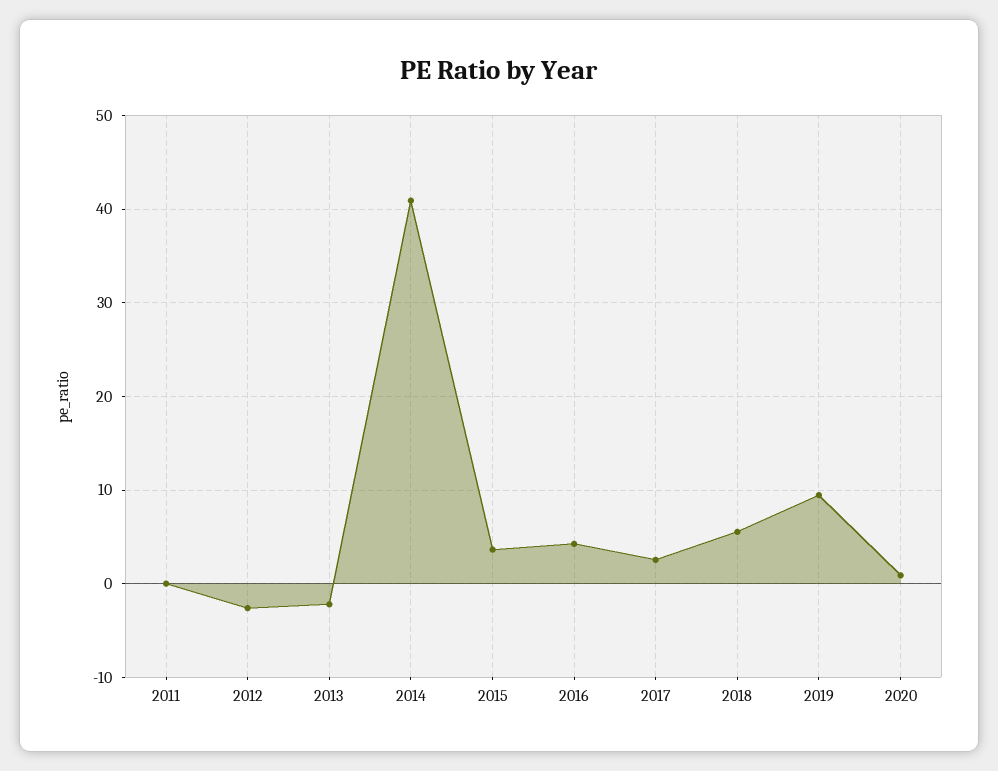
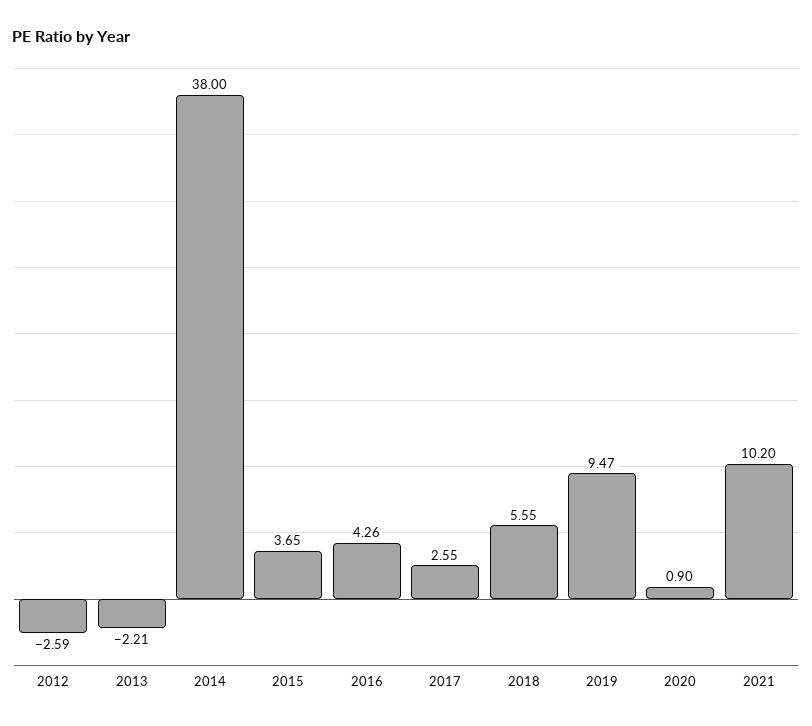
2011: 0 -> none
2014: 41 -> 38
2021: none -> 10.2

